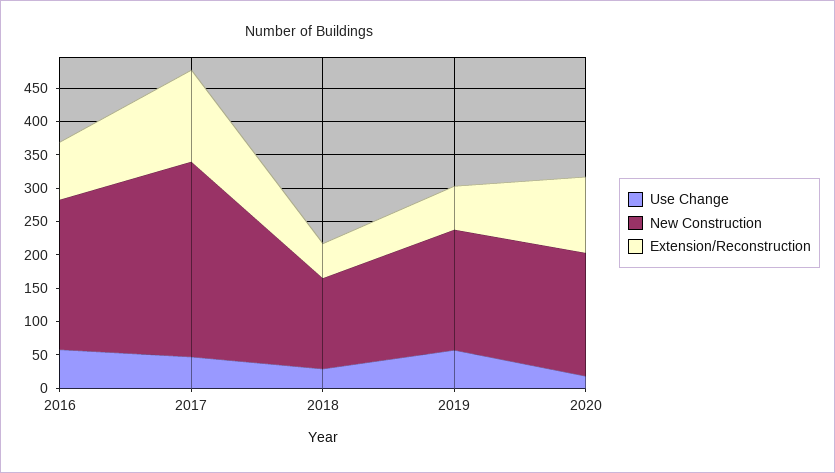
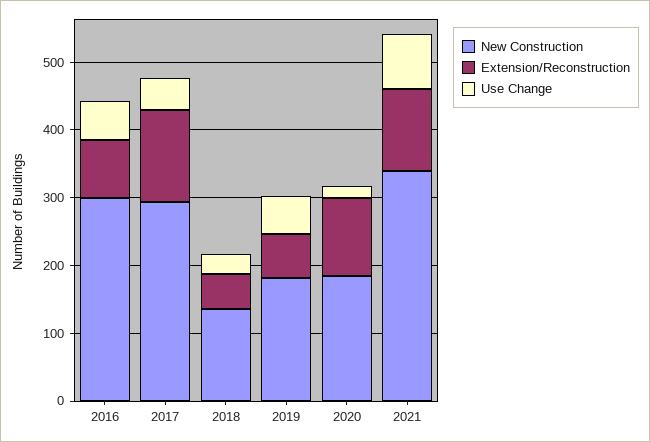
New Construction, 2016: 225 -> 300
New Construction, 2021: none -> 340
Extension/Reconstruction, 2021: none -> 120
Use Change, 2021: none -> 80

